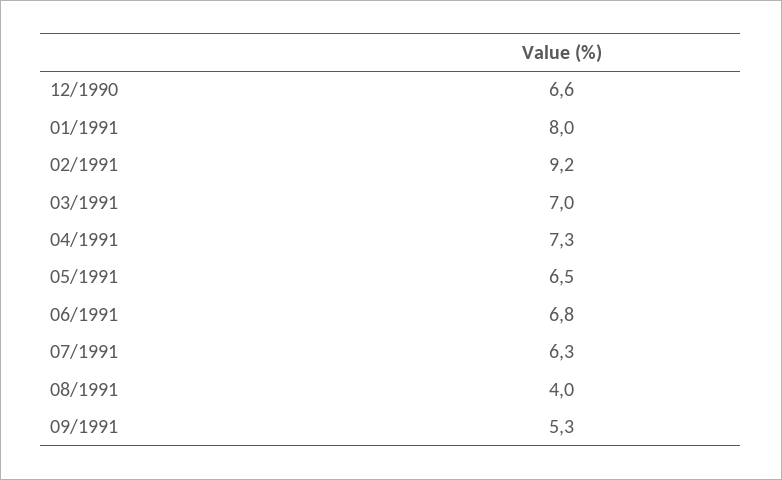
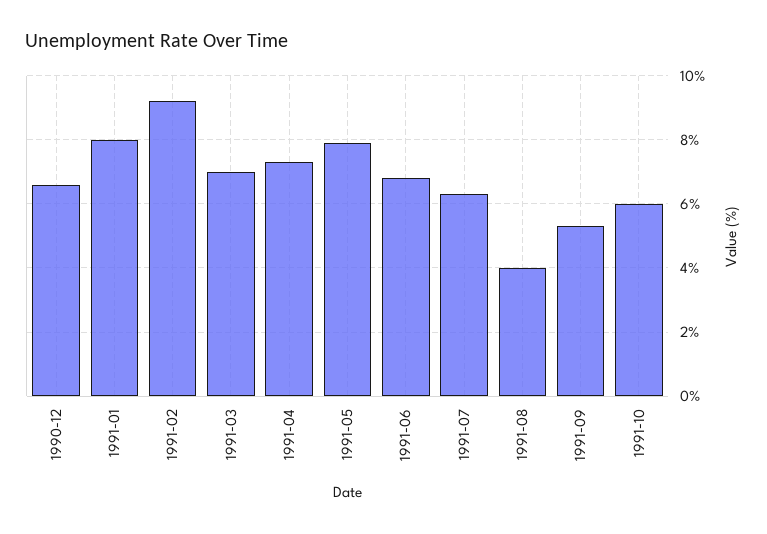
05/1991: 6.5 -> 8
1991-10: none -> 6

